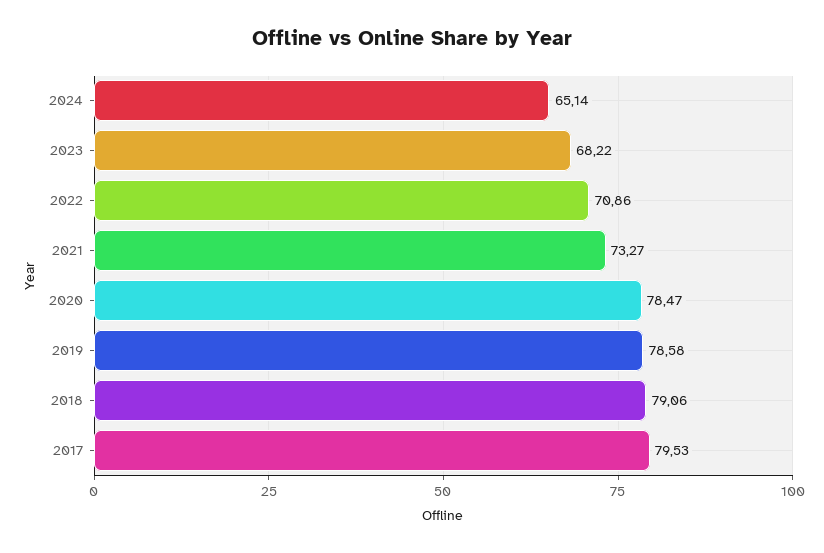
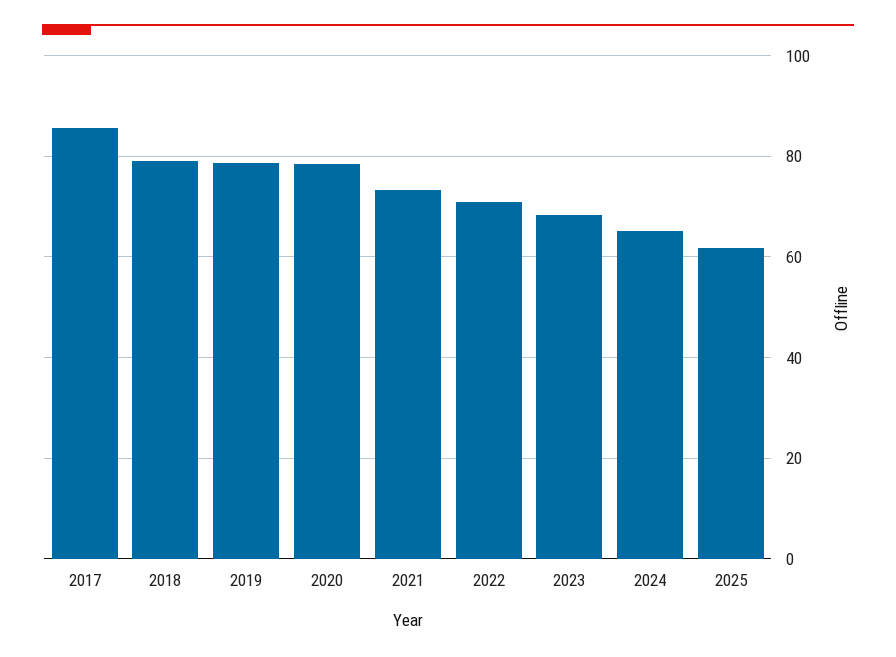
2017: 79.53 -> 86
2025: none -> 62

